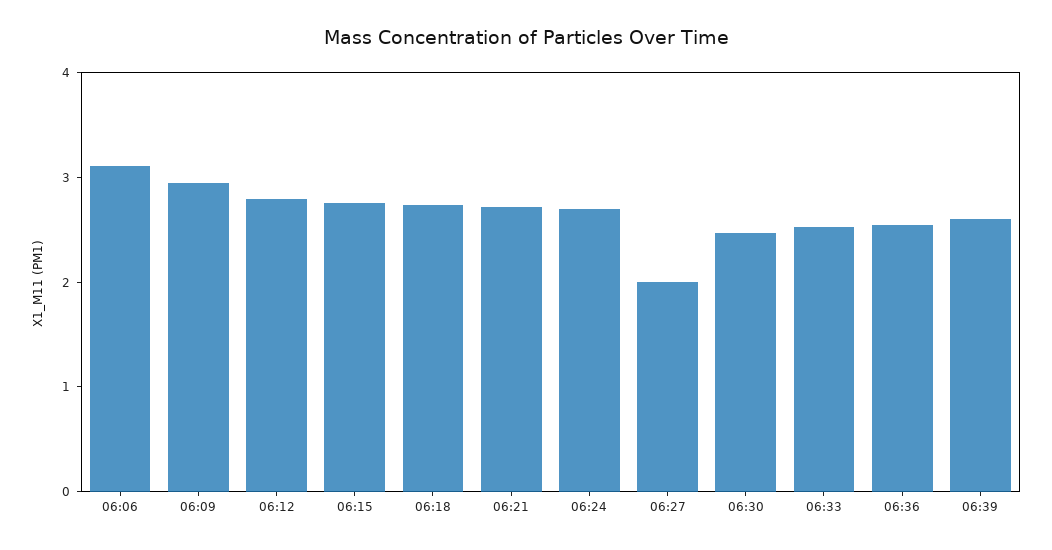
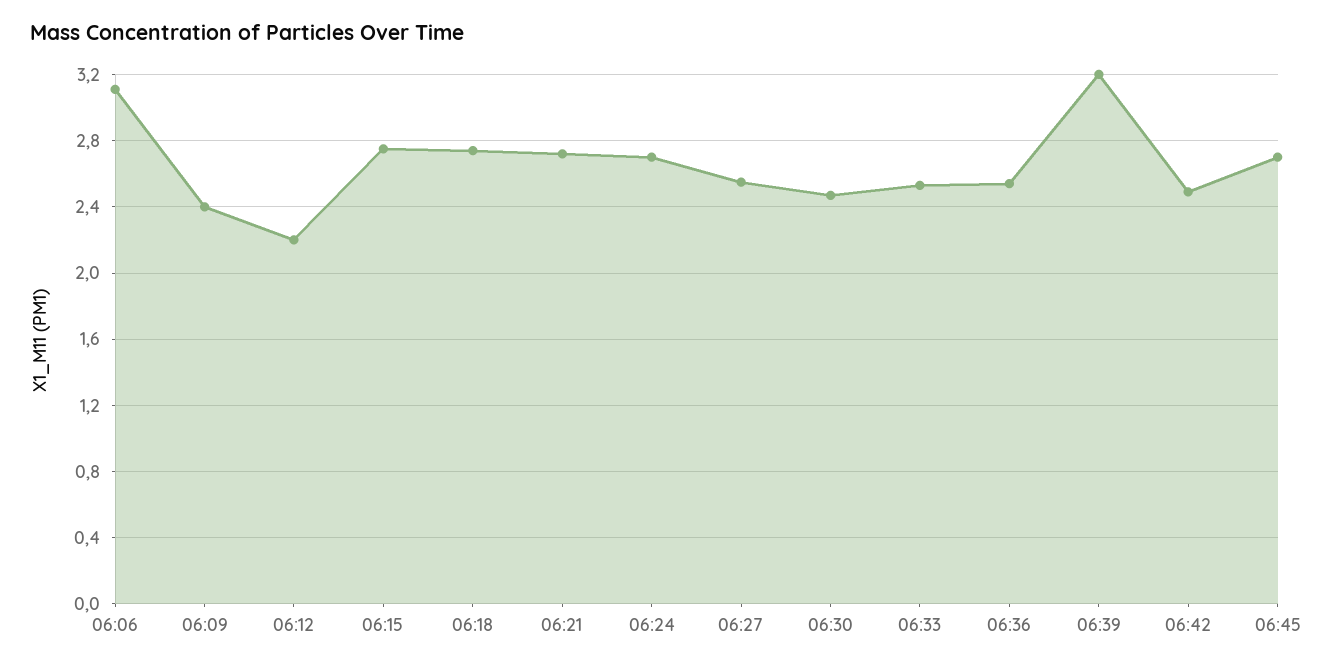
06:09: 3 -> 2.4
06:12: 2.8 -> 2.2
06:27: 2 -> 2.55
06:39: 2.6 -> 3.2
06:42: none -> 2.5
06:45: none -> 2.7

